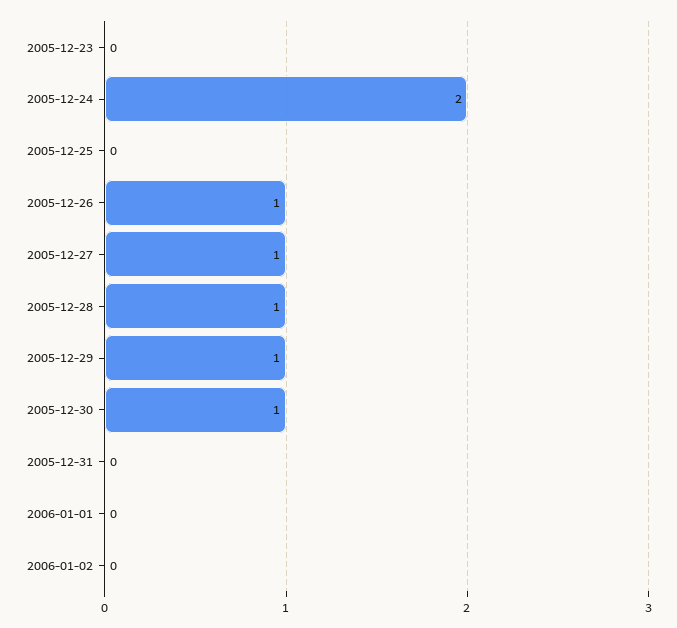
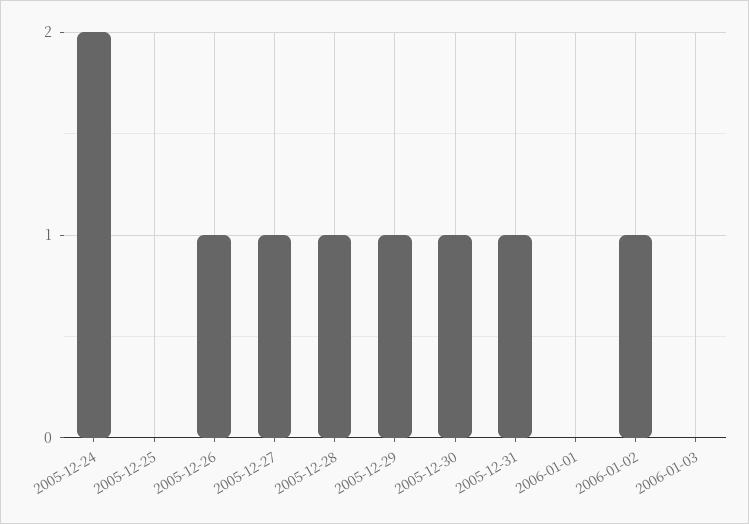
2005-12-23: 0 -> none
2005-12-31: 0 -> 1
2006-01-02: 0 -> 1
2006-01-03: none -> 0

